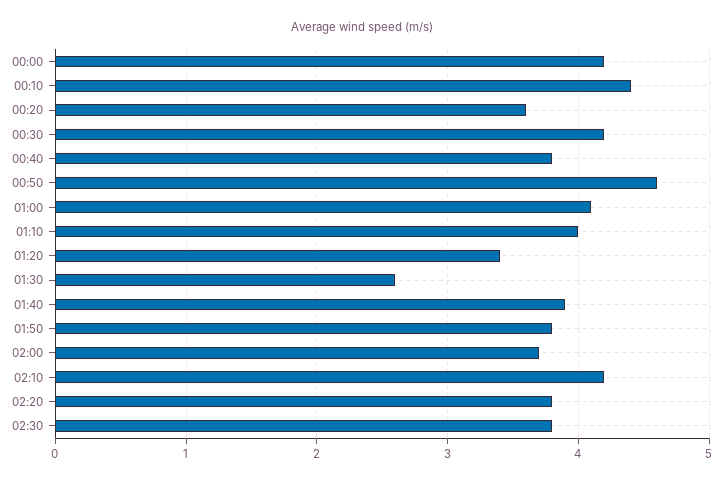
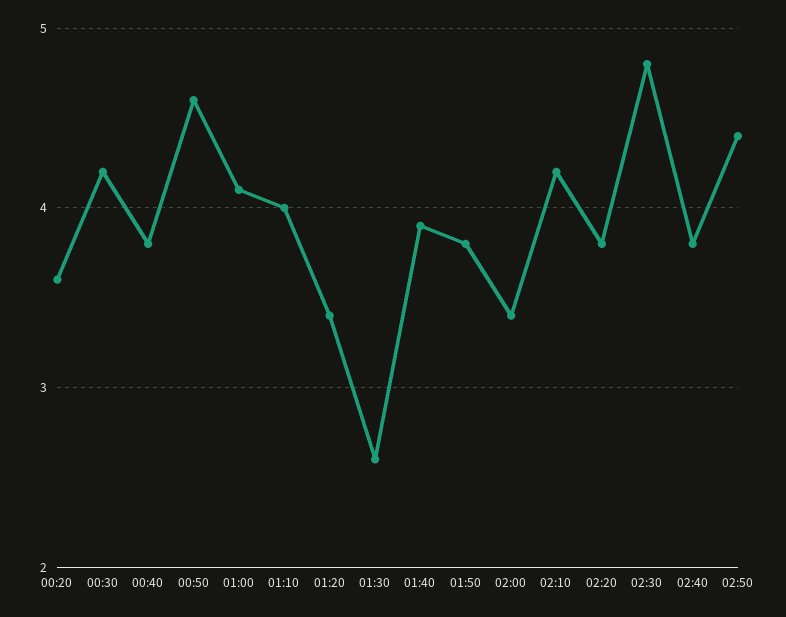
00:00: 4.2 -> none
00:10: 4.4 -> none
02:00: 3.7 -> 3.4
02:30: 3.8 -> 4.8
02:40: none -> 3.8
02:50: none -> 4.4

